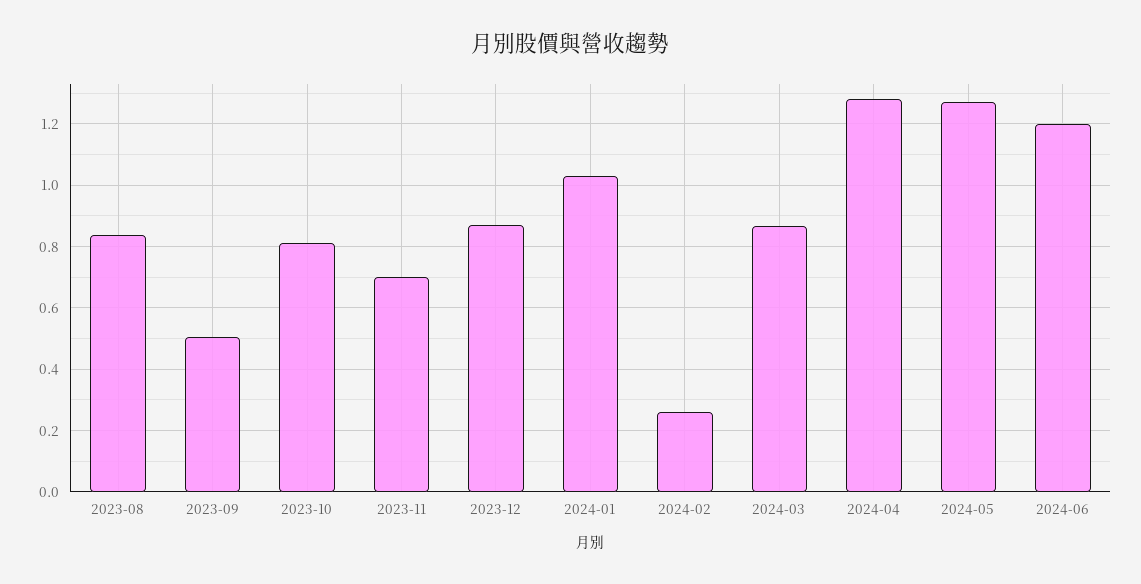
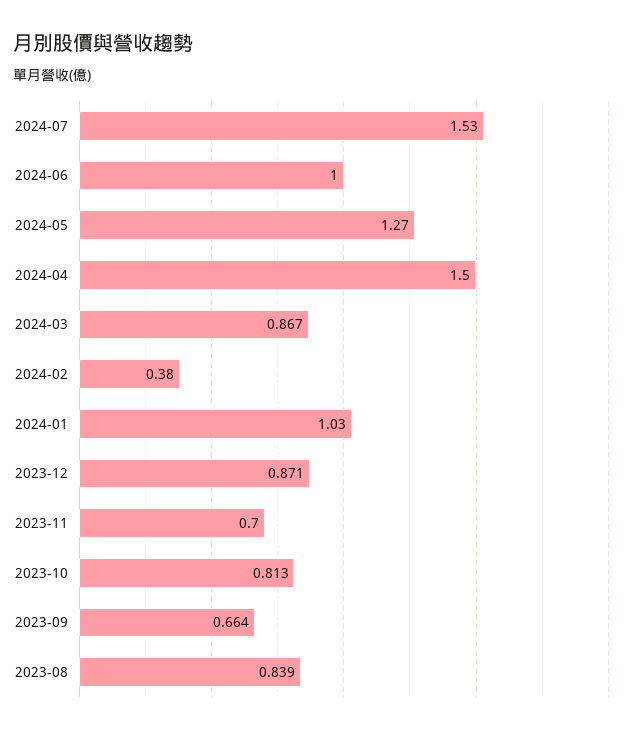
2023-09: 0.5 -> 0.664
2024-02: 0.26 -> 0.38
2024-04: 1.28 -> 1.5
2024-06: 1.2 -> 1
2024-07: none -> 1.53

